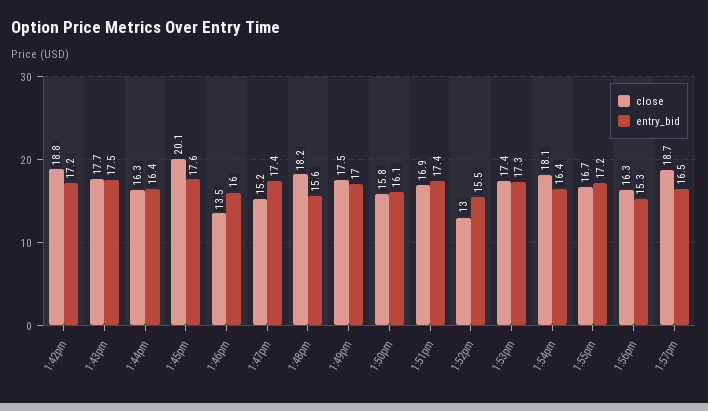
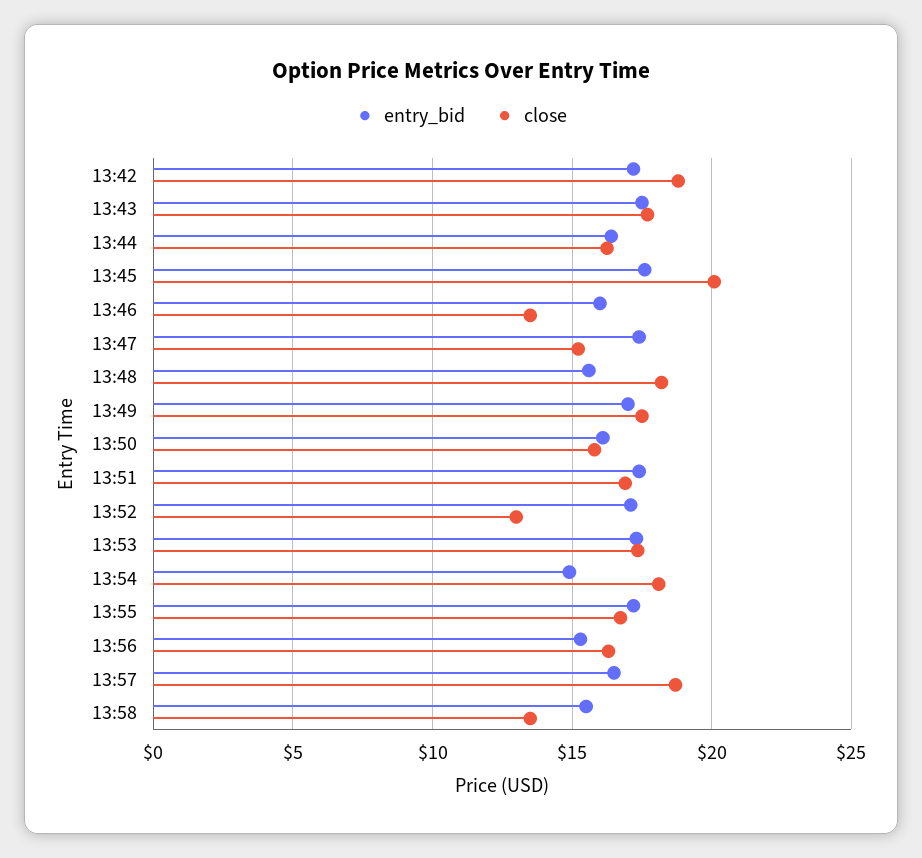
entry_bid, 1:52pm: 15.5 -> 17
entry_bid, 1:54pm: 16.4 -> 15
entry_bid, 13:58: none -> 15.5
close, 13:58: none -> 13.5

